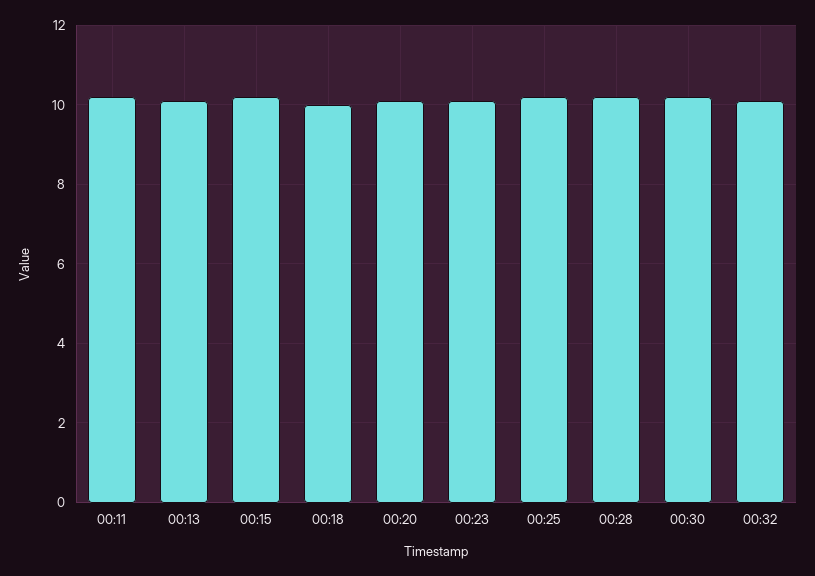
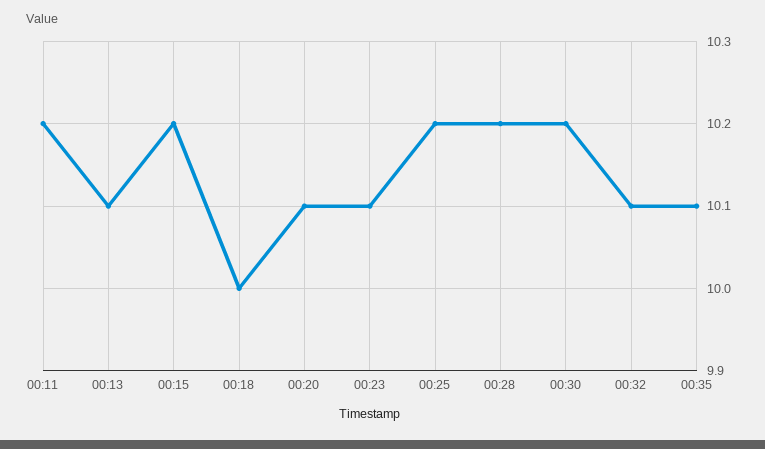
00:35: none -> 10.1

